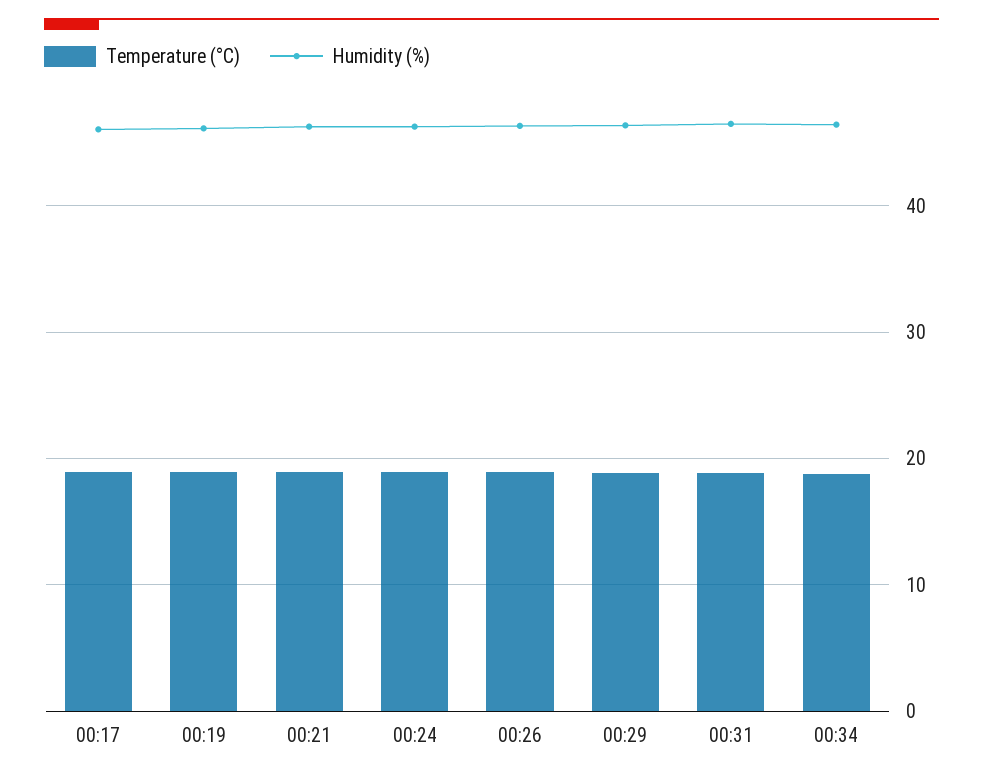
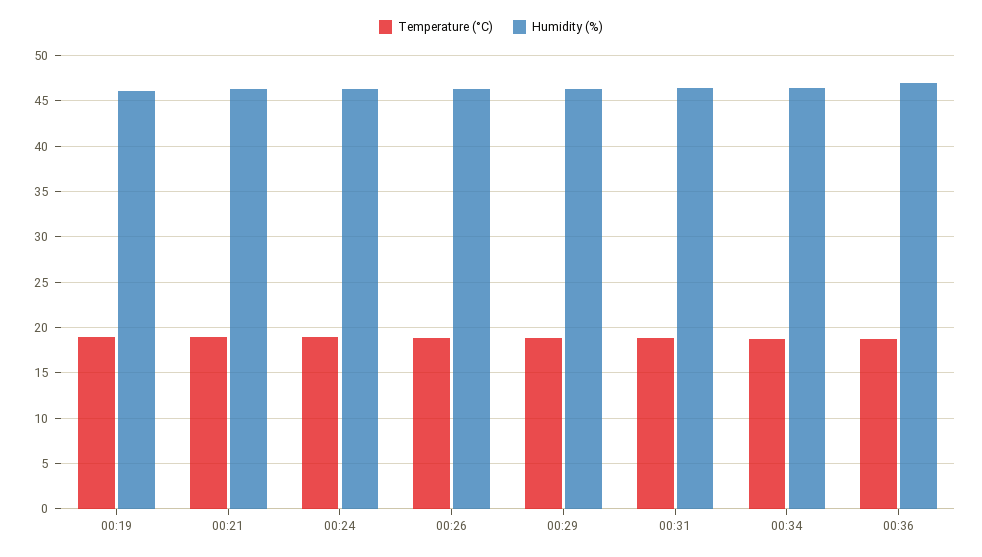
Temperature (°C), 00:17: 19 -> none
Humidity (%), 00:17: 46 -> none
Temperature (°C), 00:36: none -> 19
Humidity (%), 00:36: none -> 47

